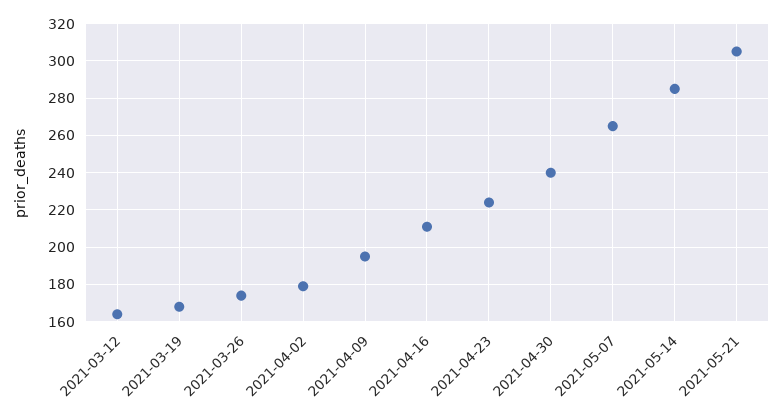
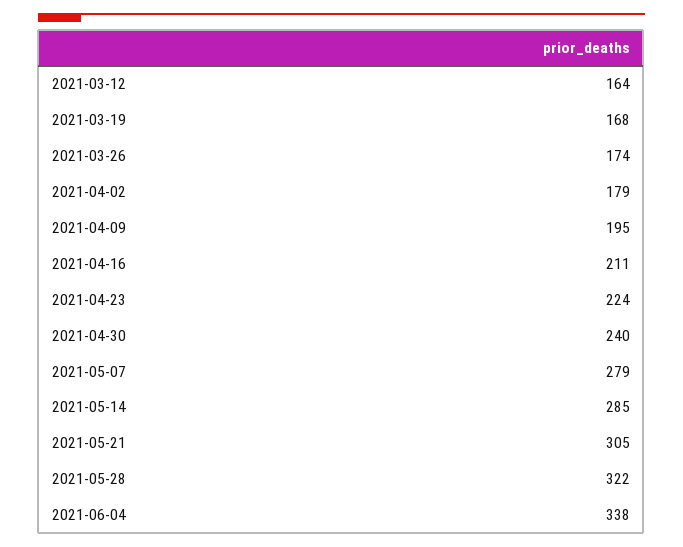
2021-05-07: 265 -> 279
2021-05-28: none -> 322
2021-06-04: none -> 338

